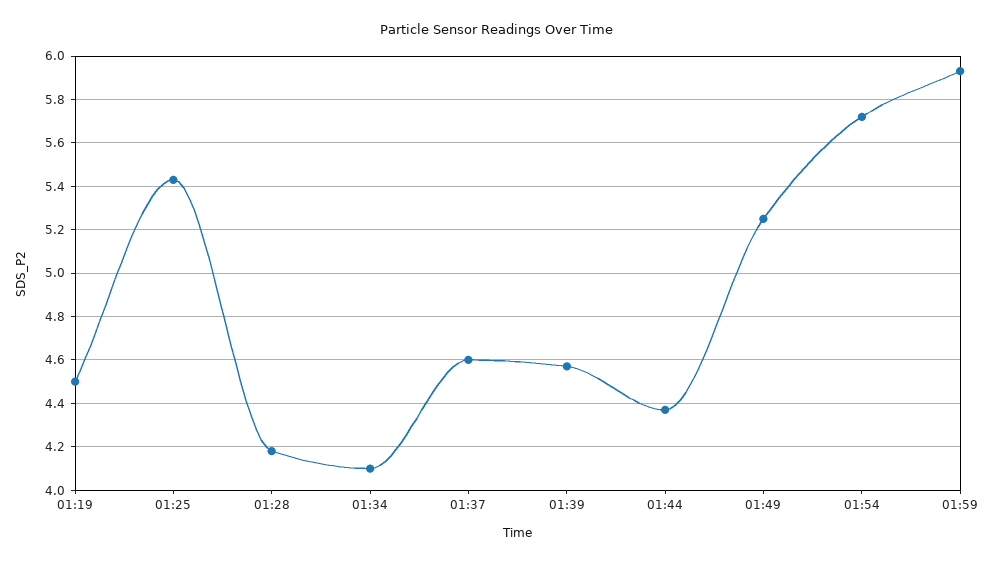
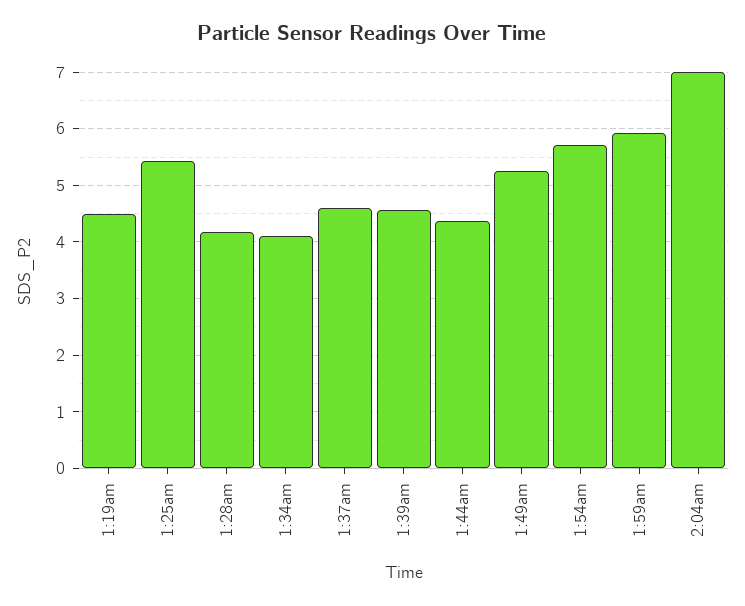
2:04am: none -> 7

